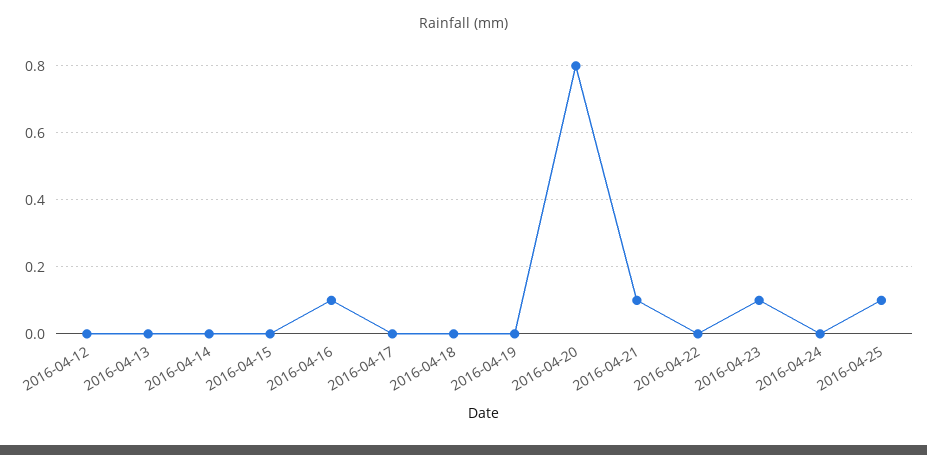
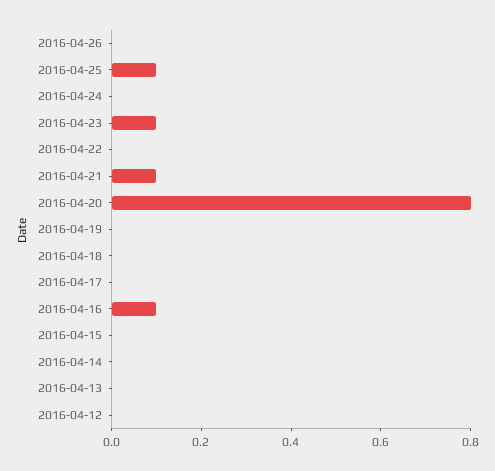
2016-04-26: none -> 0

